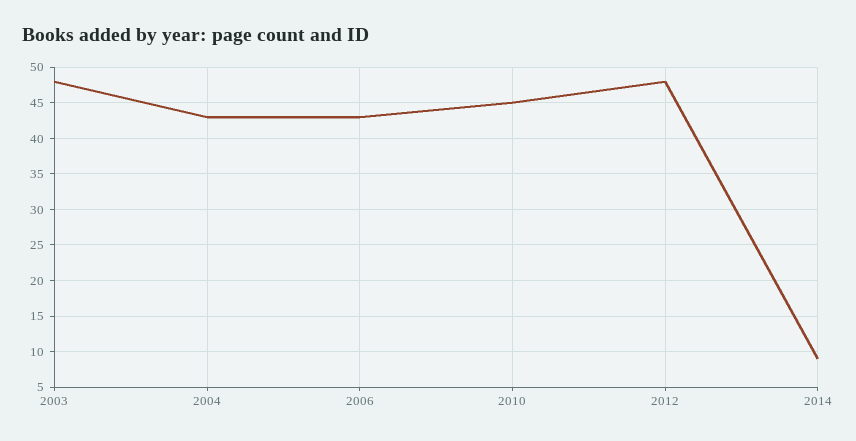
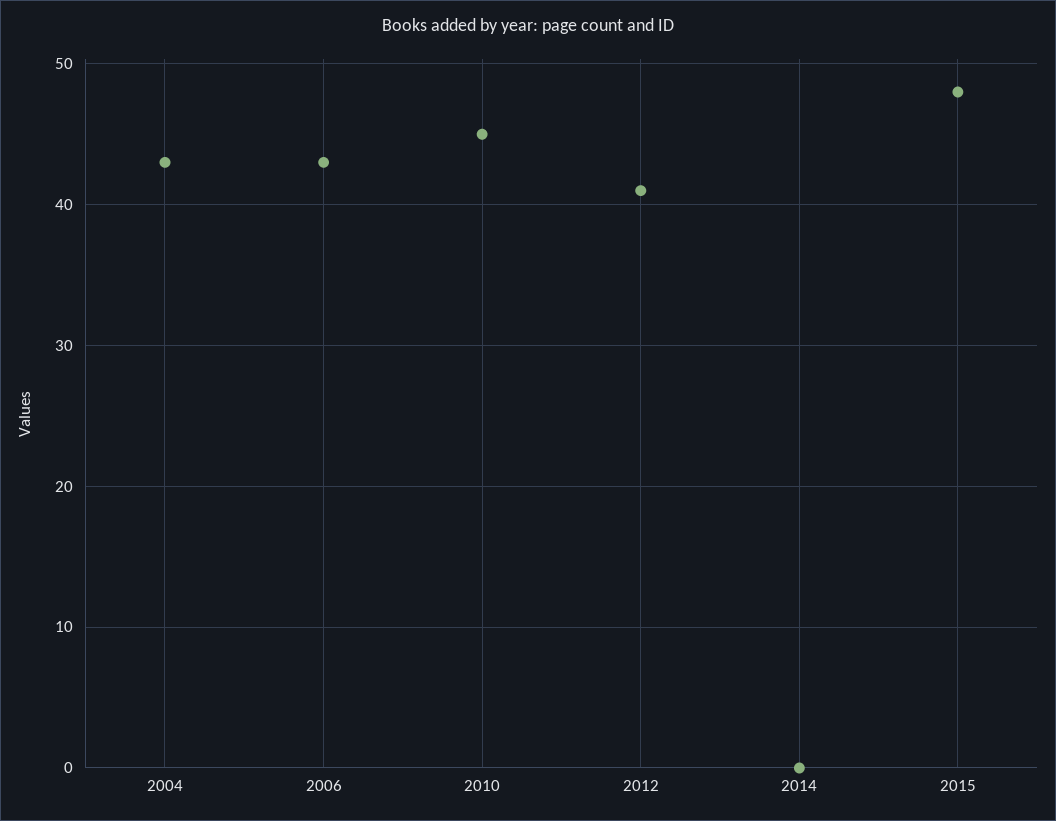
2003: 48 -> none
2012: 48 -> 41
2014: 9 -> 0
2015: none -> 48

